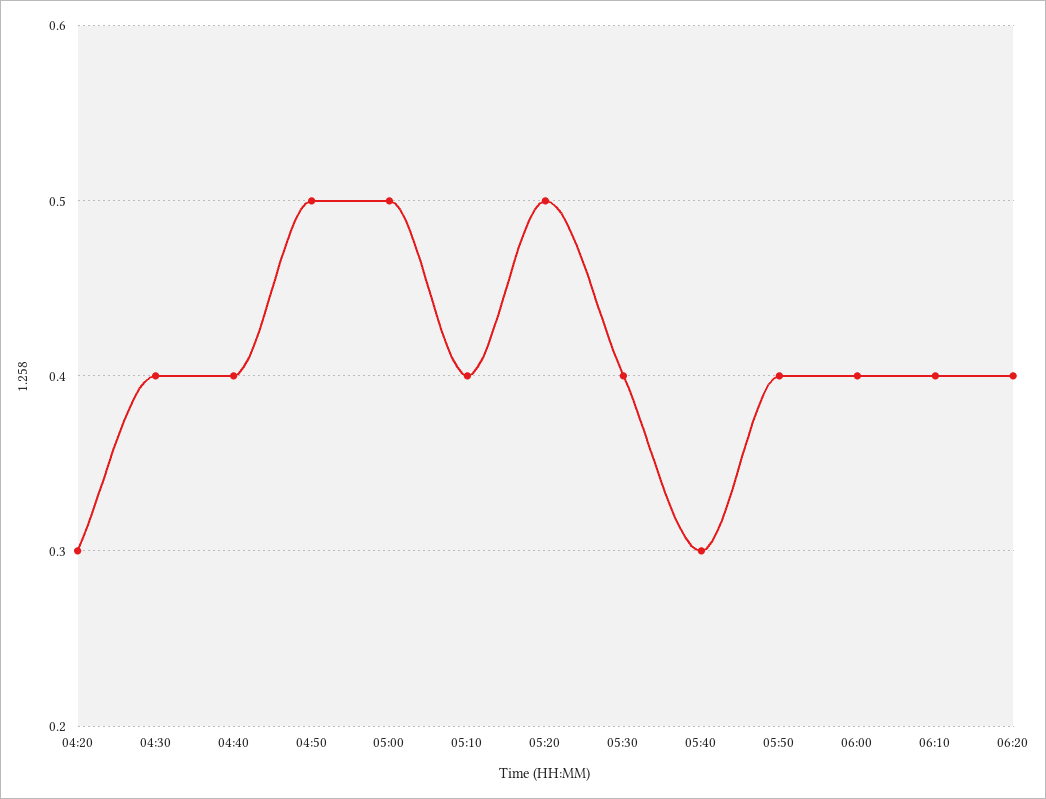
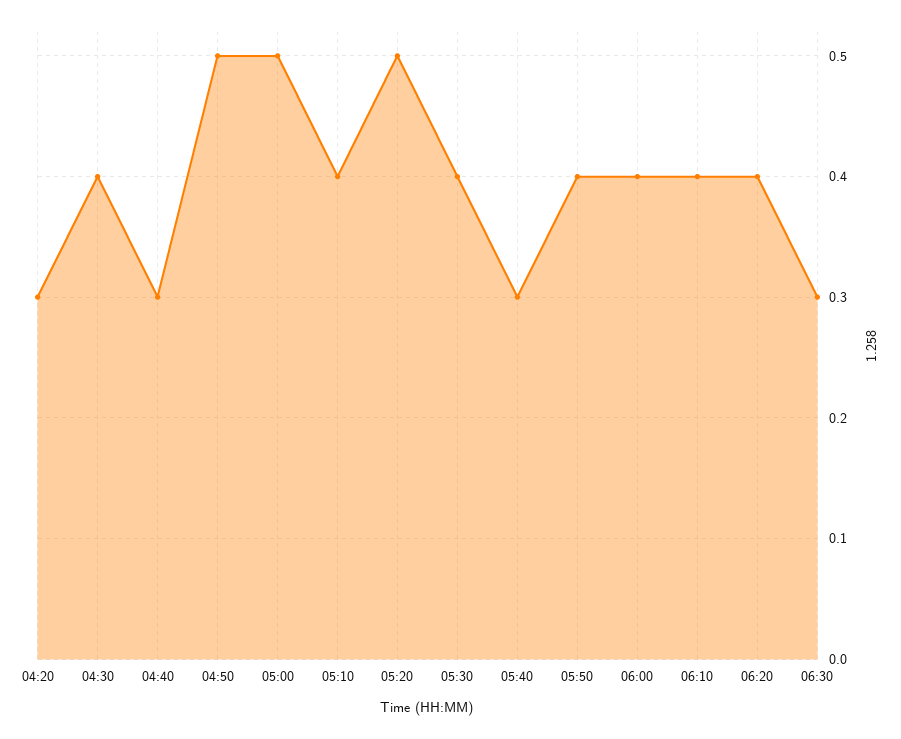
04:40: 0.4 -> 0.3
06:30: none -> 0.3

